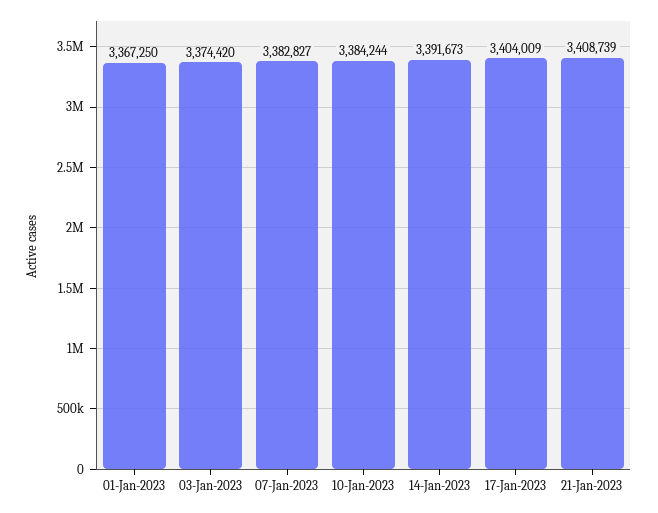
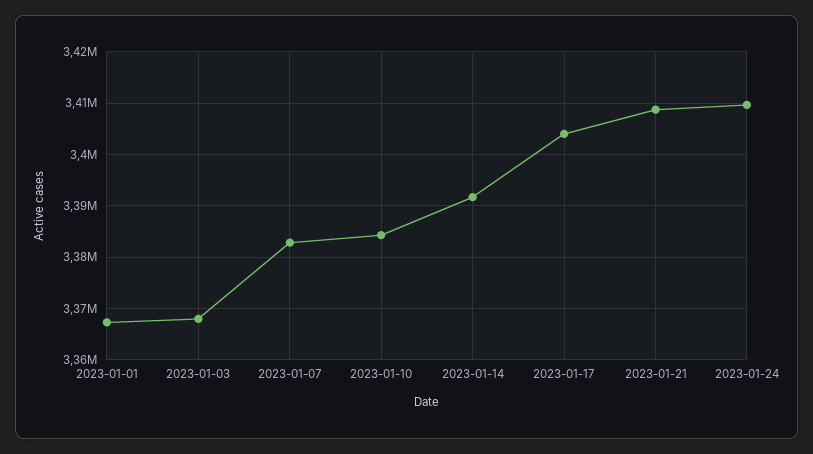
03-Jan-2023: 3374420 -> 3368000
2023-01-24: none -> 3410000

